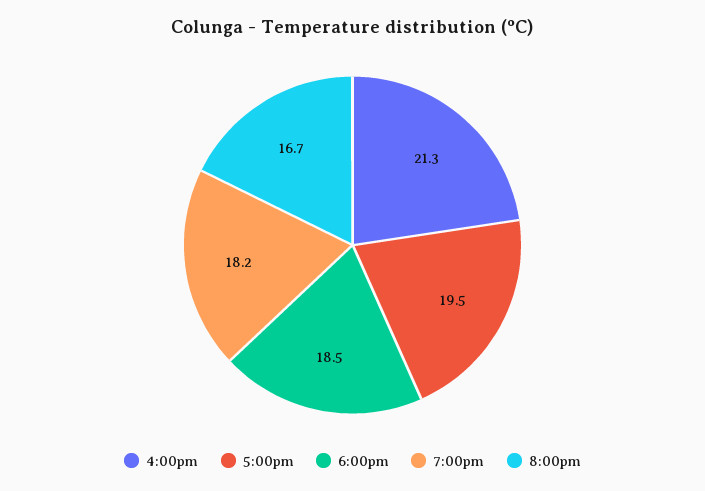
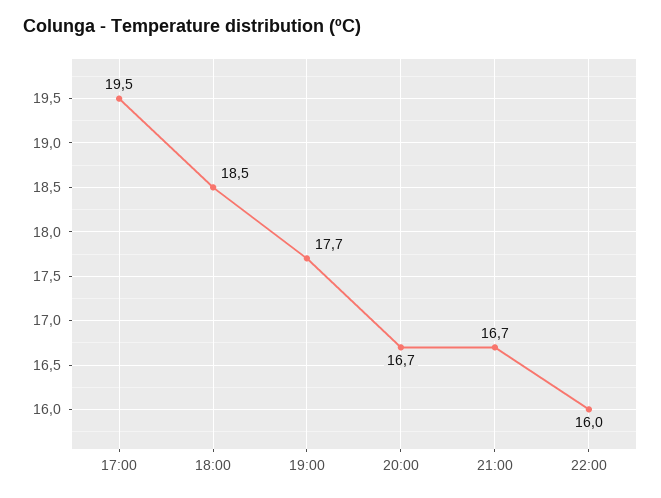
4:00pm: 21.3 -> none
7:00pm: 18.2 -> 17.7
21:00: none -> 16.7
22:00: none -> 16

